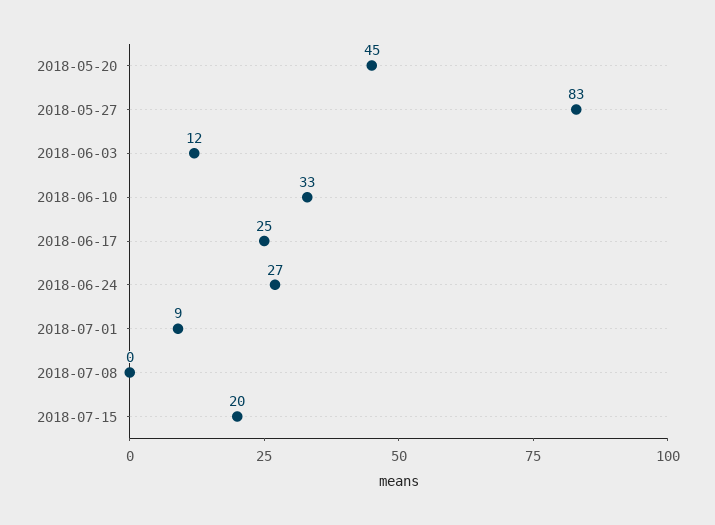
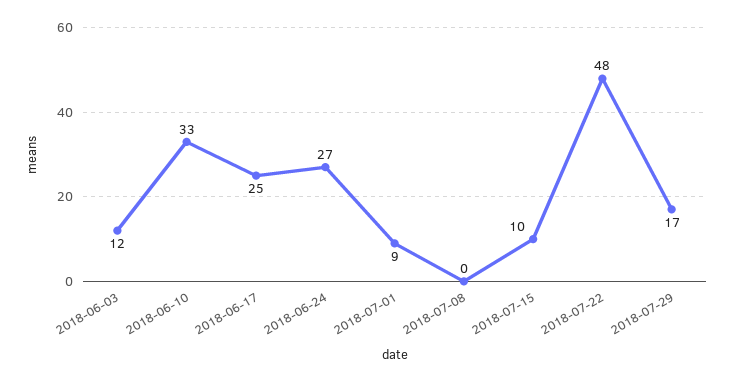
2018-05-20: 45 -> none
2018-05-27: 83 -> none
2018-07-15: 20 -> 10
2018-07-22: none -> 48
2018-07-29: none -> 17

